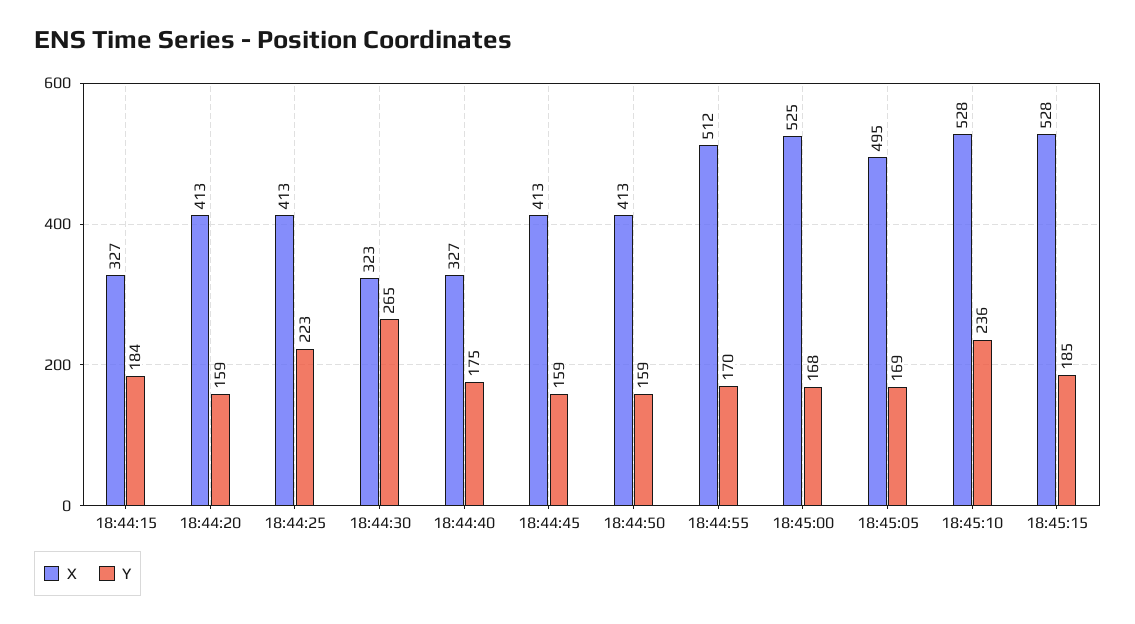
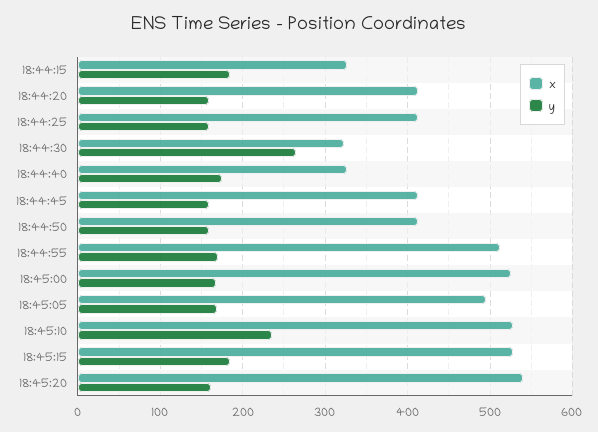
Y, 18:44:25: 223 -> 160
X, 18:45:20: none -> 540
Y, 18:45:20: none -> 160

